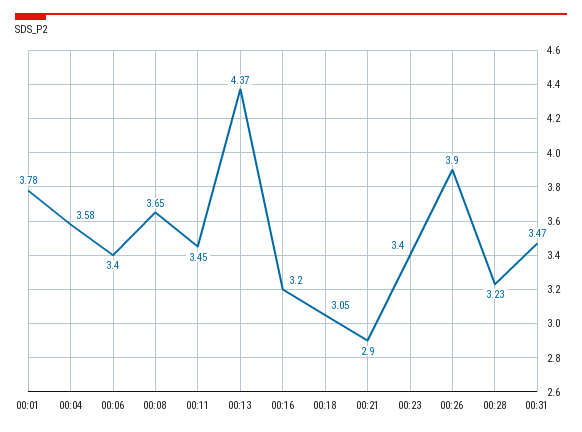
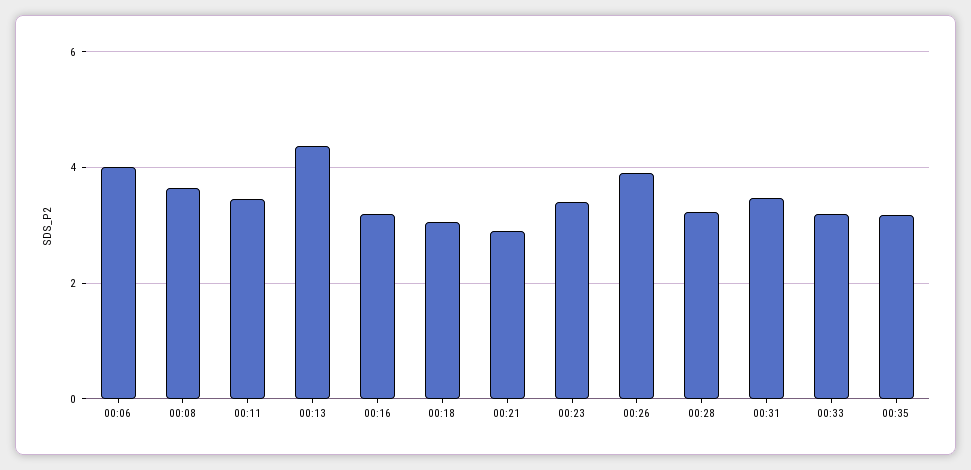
00:01: 3.78 -> none
00:04: 3.58 -> none
00:06: 3.4 -> 4
00:33: none -> 3.2
00:35: none -> 3.2

